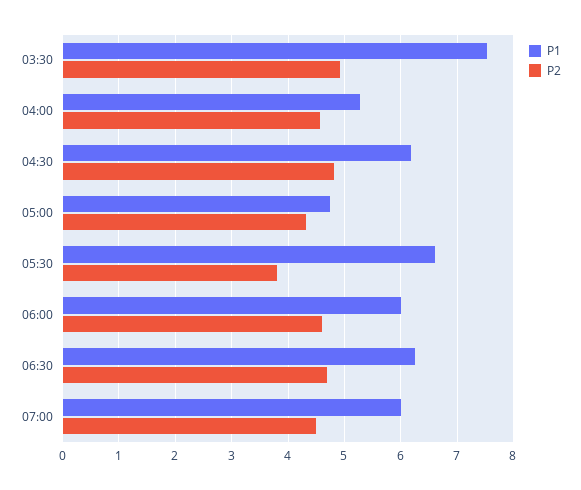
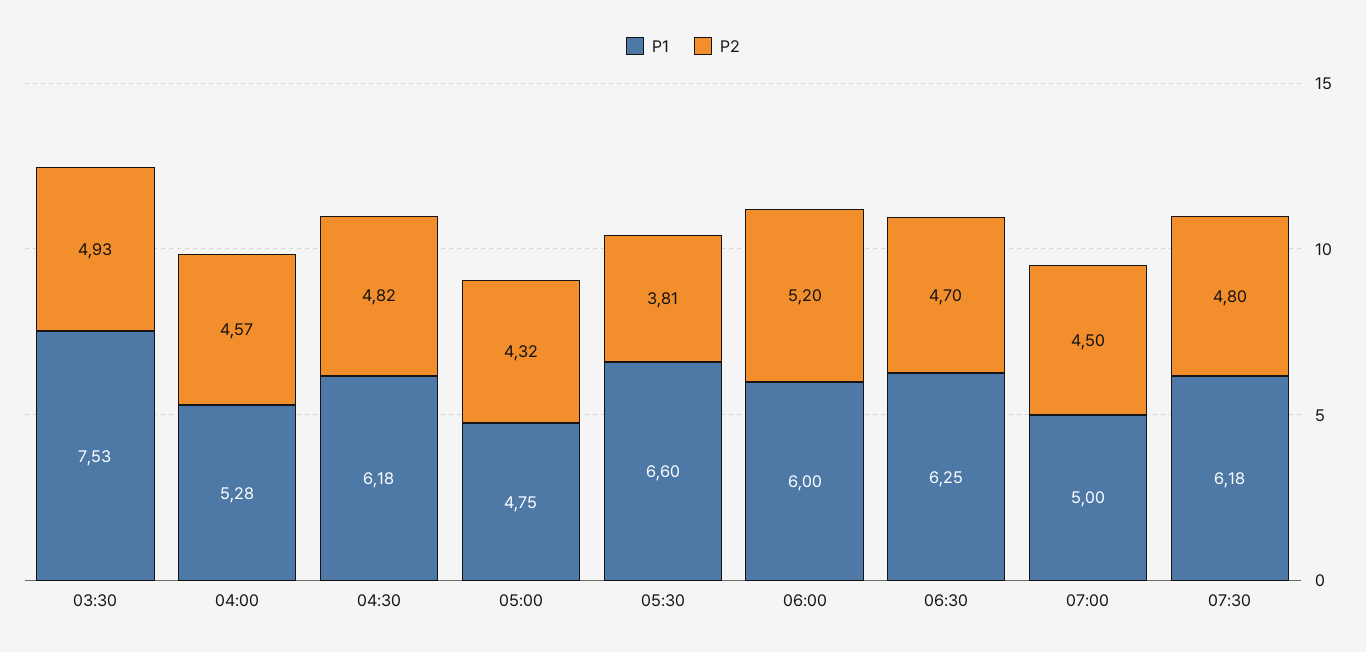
P2, 06:00: 4.6 -> 5.2
P1, 07:00: 6 -> 5
P1, 07:30: none -> 6.18
P2, 07:30: none -> 4.8

